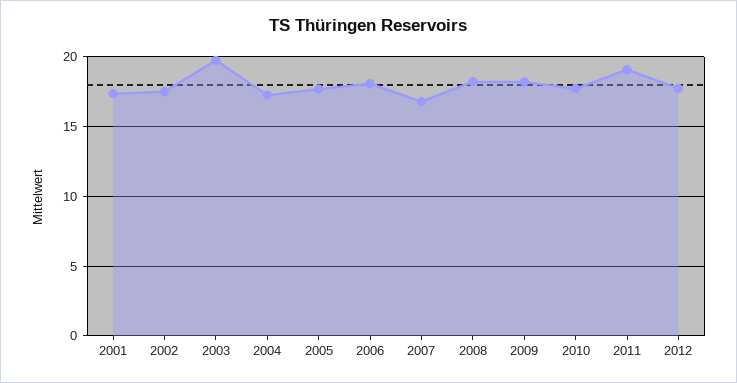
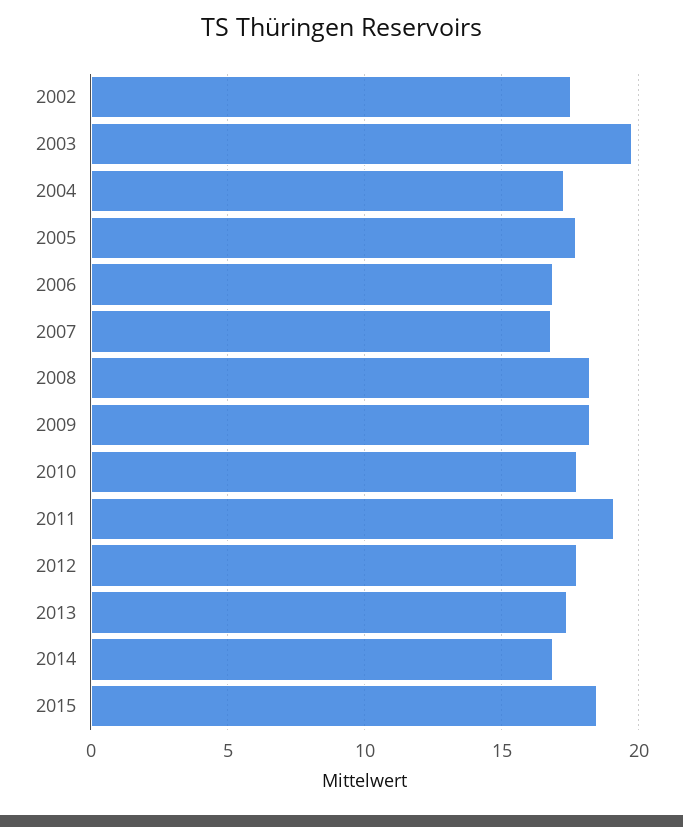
2001: 17.5 -> none
2006: 18 -> 17
2013: none -> 17.5
2014: none -> 17
2015: none -> 18.5

